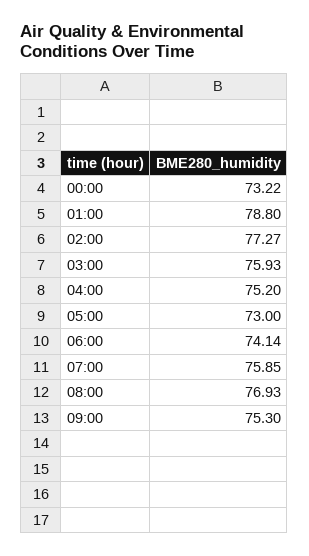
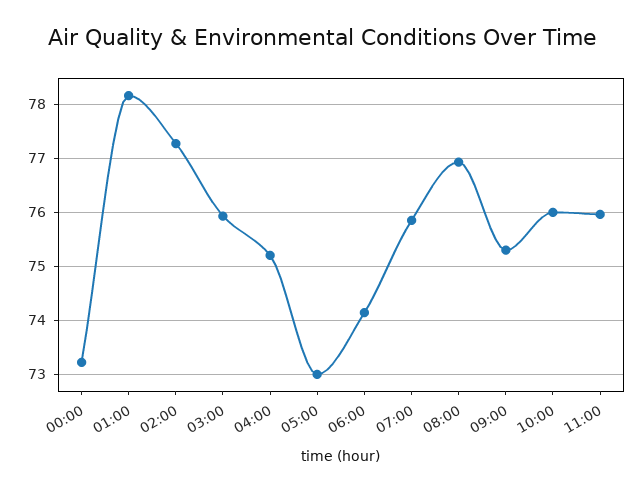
01:00: 78.8 -> 78.2
10:00: none -> 76
11:00: none -> 76

